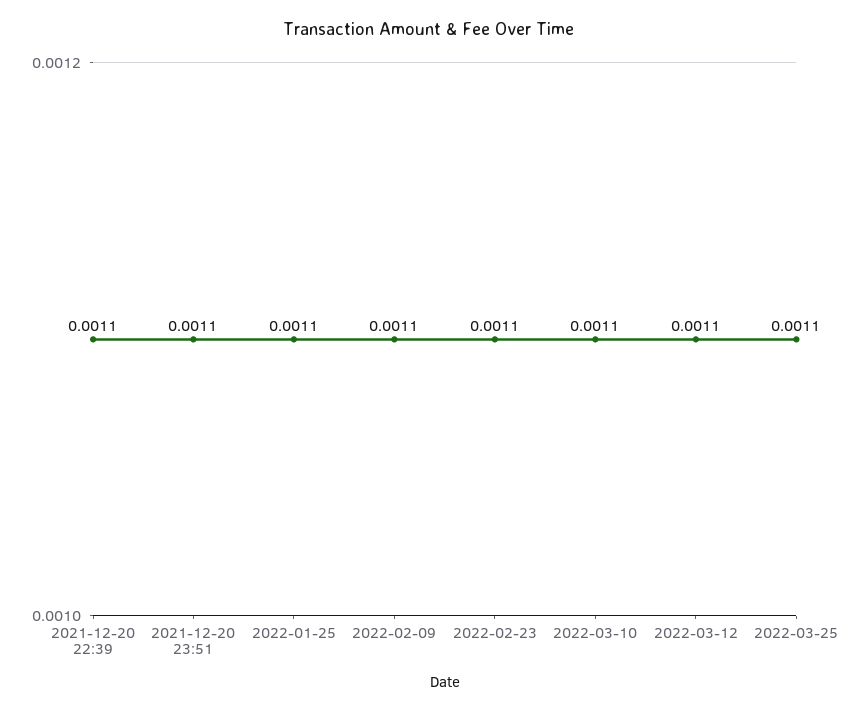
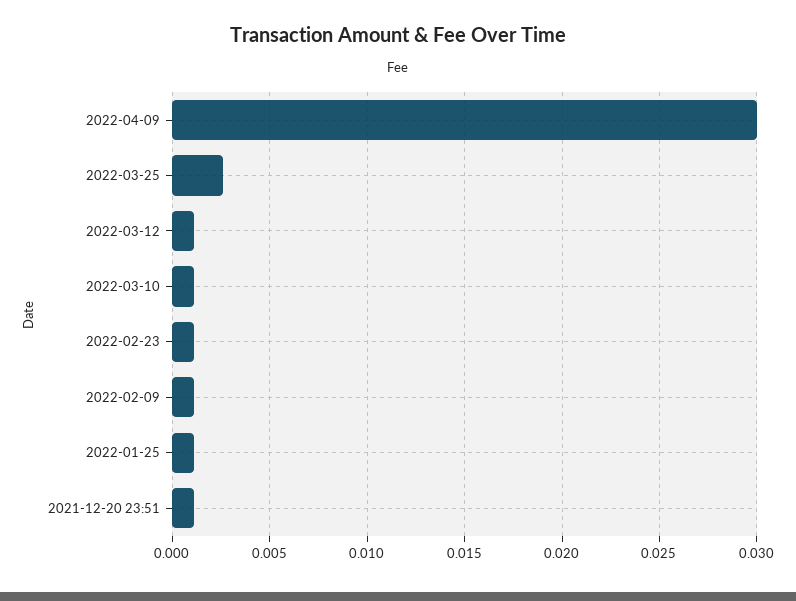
2021-12-20 22:39: 0.0011 -> none
2022-03-25: 0.0011 -> 0.0025
2022-04-09: none -> 0.03

